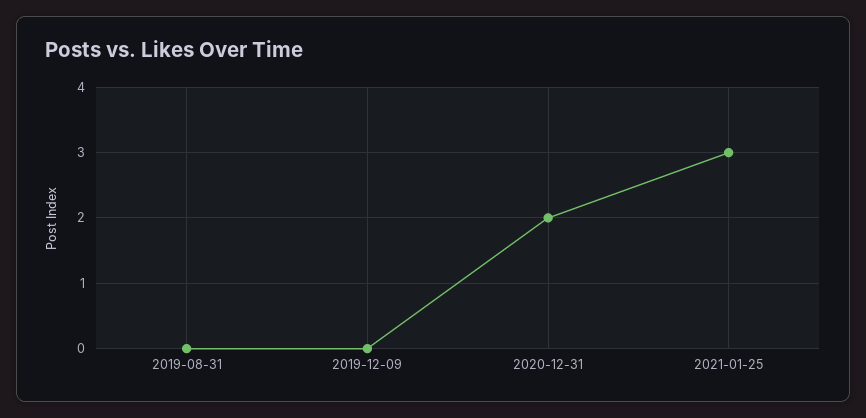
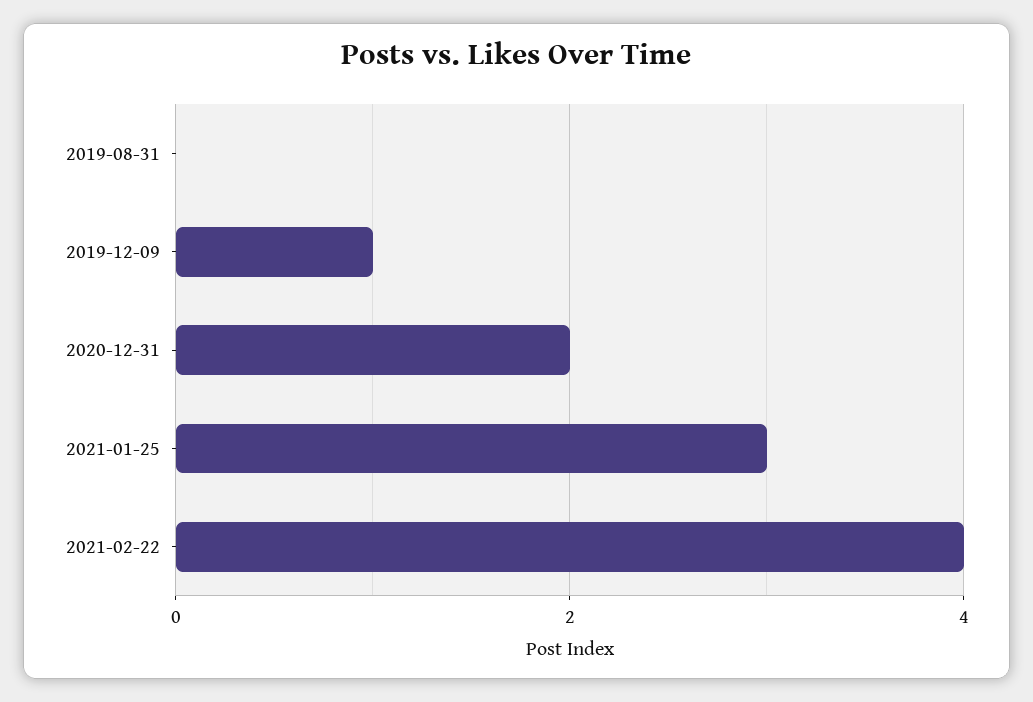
2019-12-09: 0 -> 1
2021-02-22: none -> 4

